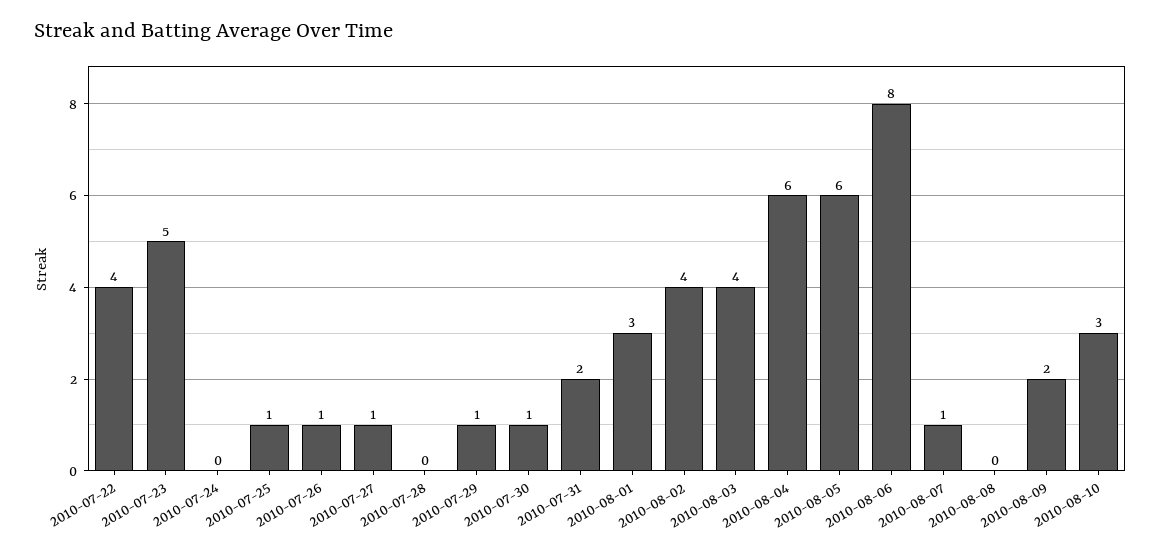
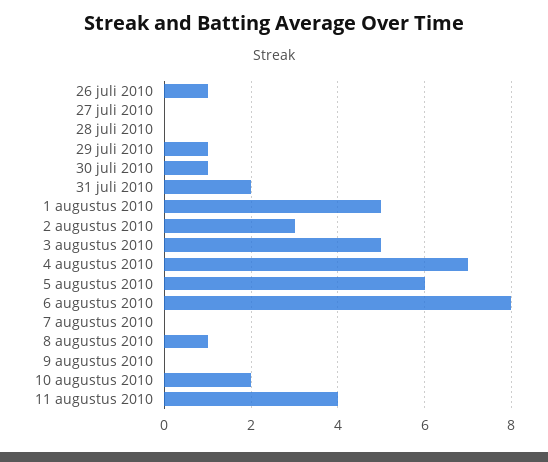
2010-07-22: 4 -> none
2010-07-23: 5 -> none
2010-07-24: 0 -> none
2010-07-25: 1 -> none
2010-07-27: 1 -> 0
2010-08-01: 3 -> 5
2010-08-02: 4 -> 3
2010-08-03: 4 -> 5
2010-08-04: 6 -> 7
2010-08-07: 1 -> 0
2010-08-08: 0 -> 1
2010-08-09: 2 -> 0
2010-08-10: 3 -> 2
11 augustus 2010: none -> 4

